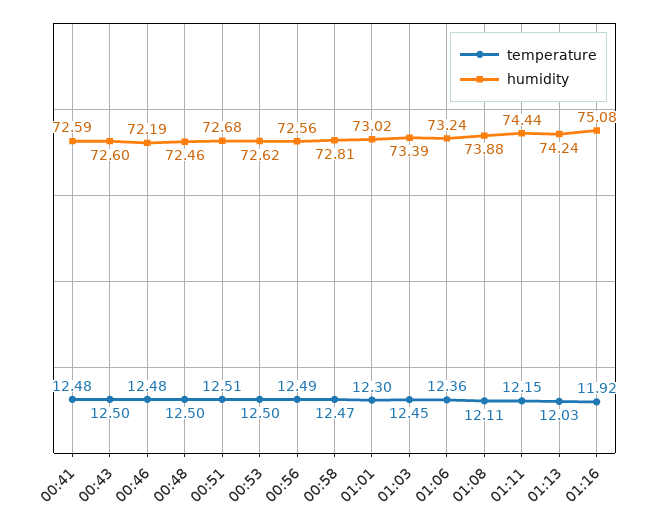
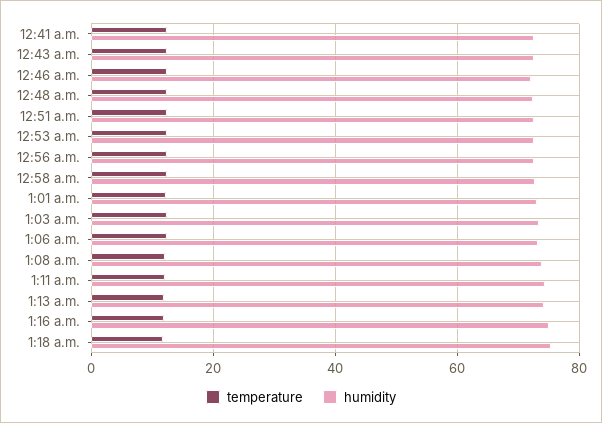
temperature, 1:18 a.m.: none -> 12
humidity, 1:18 a.m.: none -> 76

